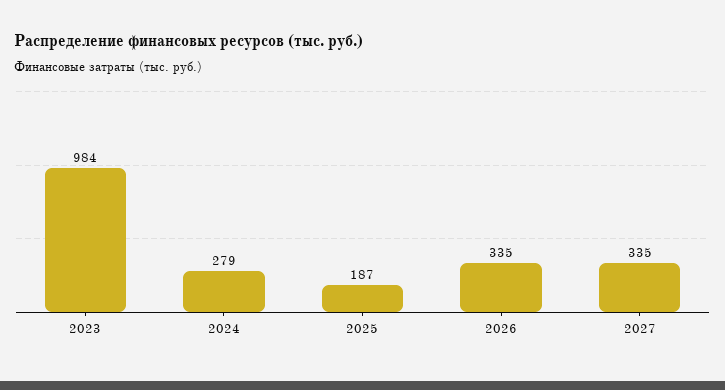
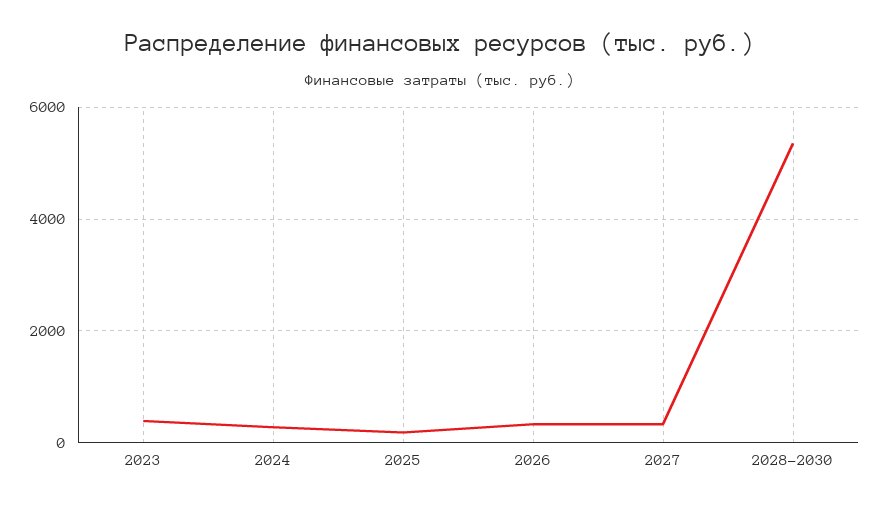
2023: 984 -> 400
2028-2030: none -> 5400

